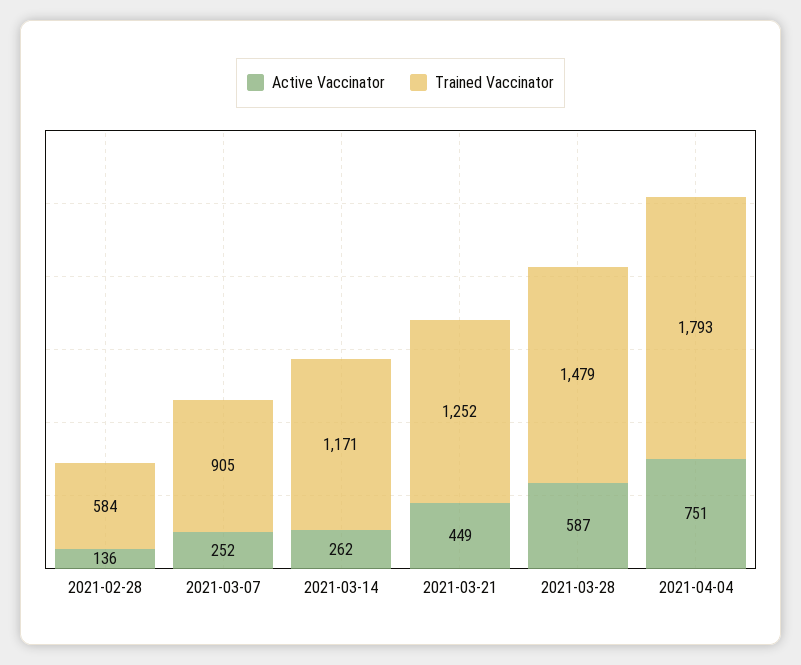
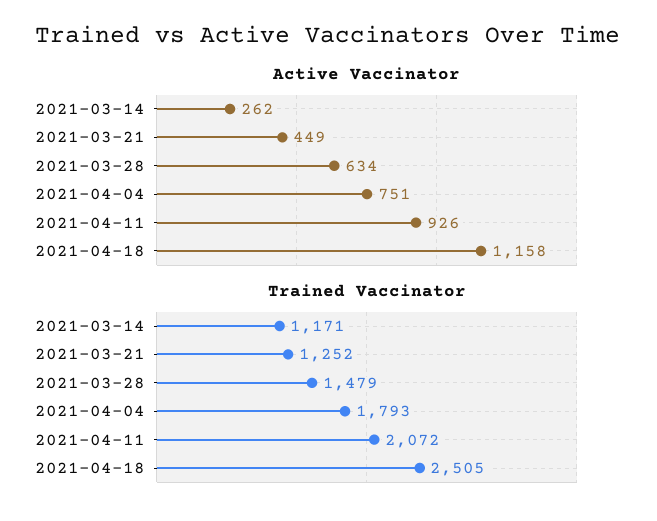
Active Vaccinator, 2021-02-28: 136 -> none
Trained Vaccinator, 2021-02-28: 584 -> none
Active Vaccinator, 2021-03-07: 252 -> none
Trained Vaccinator, 2021-03-07: 905 -> none
Active Vaccinator, 2021-03-28: 587 -> 634
Active Vaccinator, 2021-04-11: none -> 926
Active Vaccinator, 2021-04-18: none -> 1158
Trained Vaccinator, 2021-04-11: none -> 2072
Trained Vaccinator, 2021-04-18: none -> 2505

